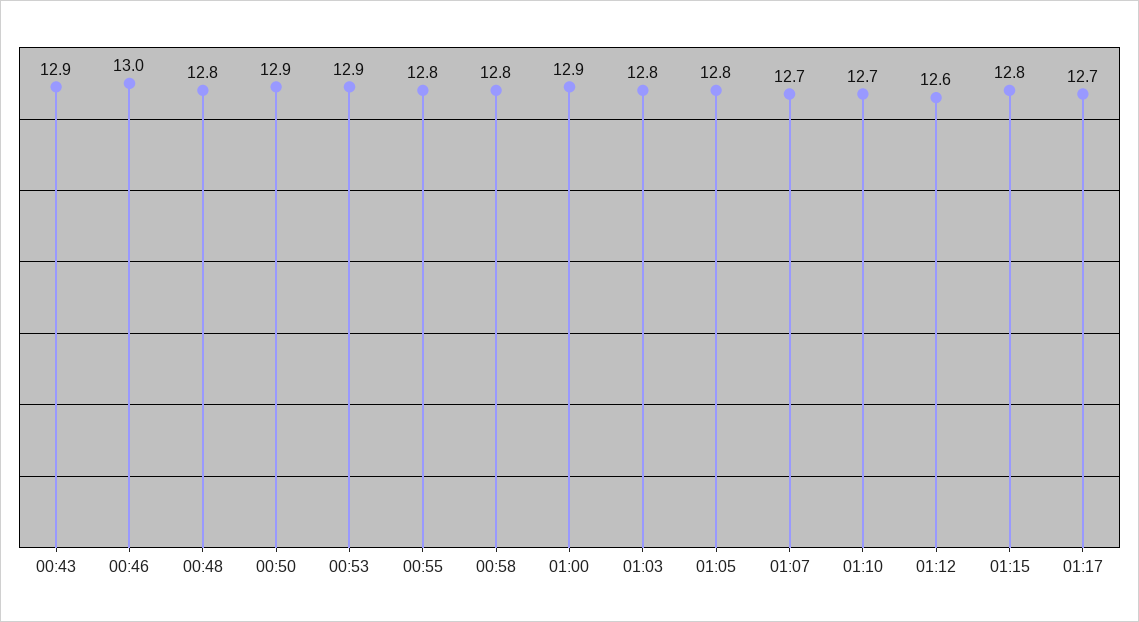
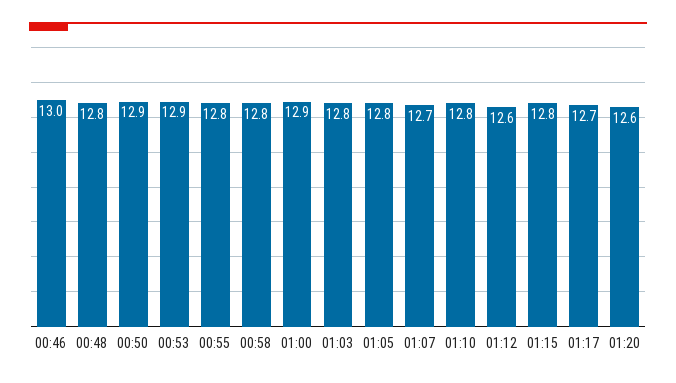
00:43: 12.9 -> none
01:10: 12.7 -> 12.8
01:20: none -> 12.6

